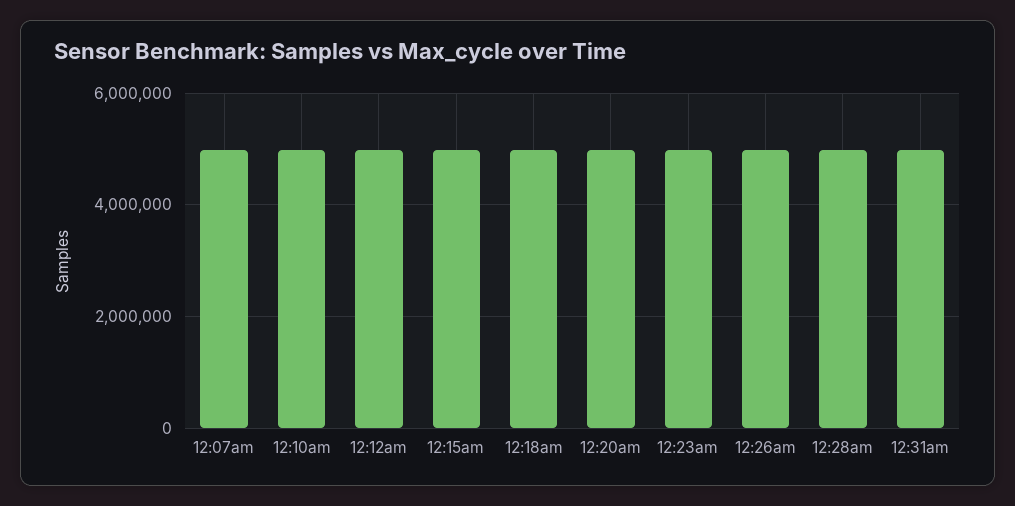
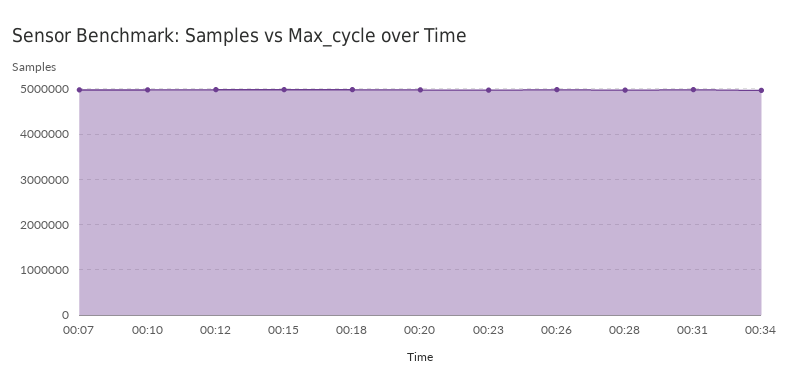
00:34: none -> 5000000

